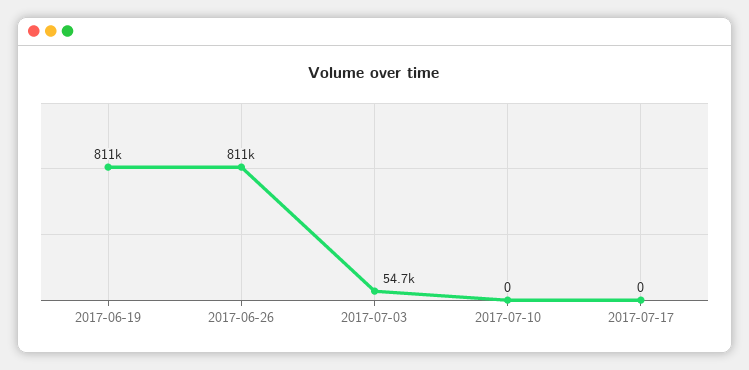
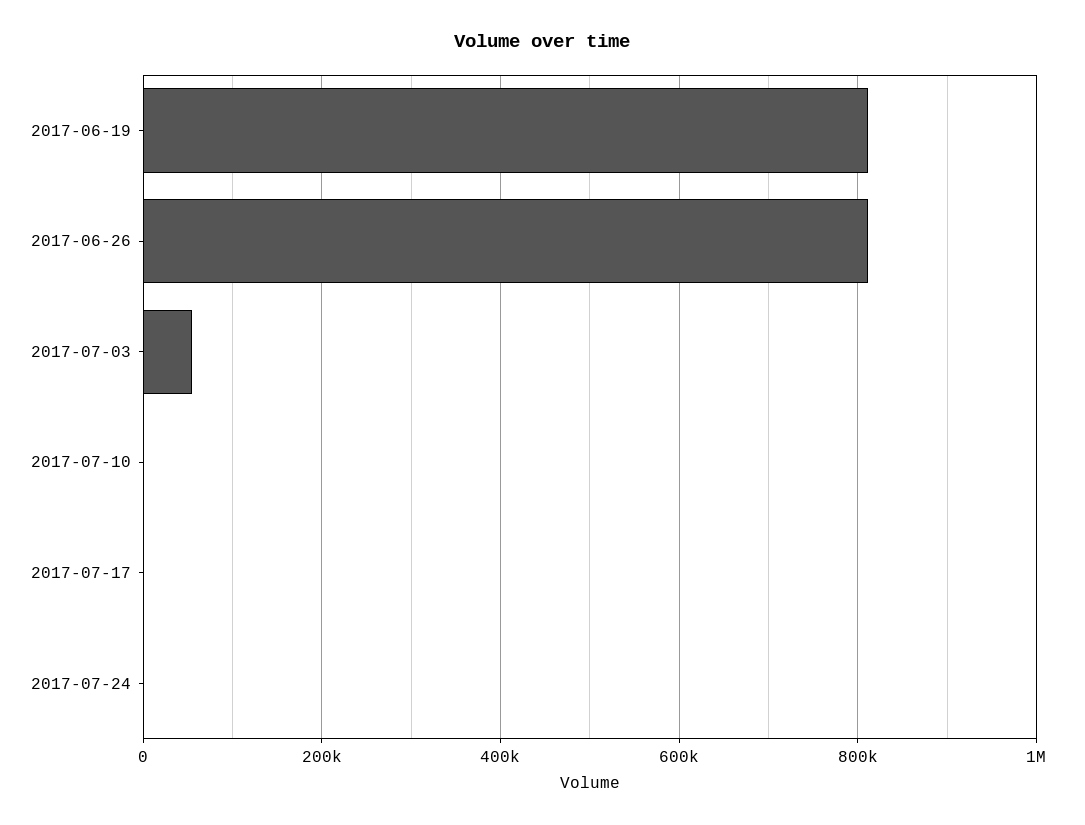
2017-07-24: none -> 0

